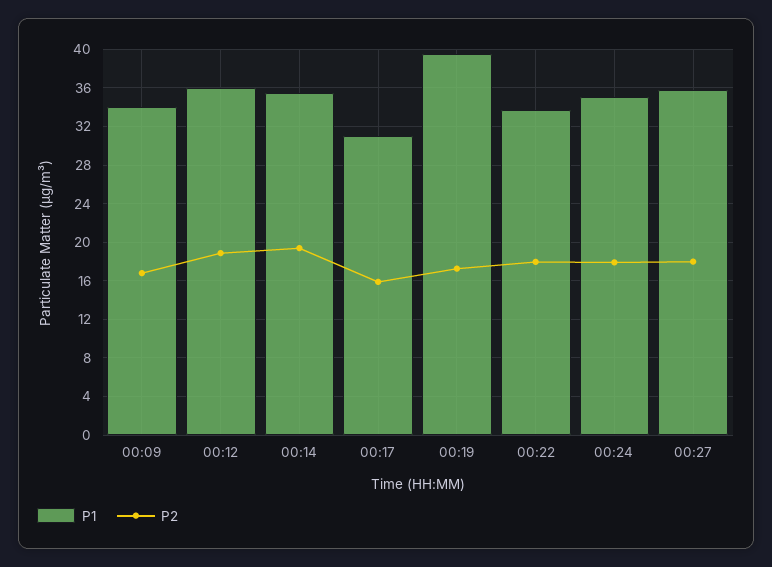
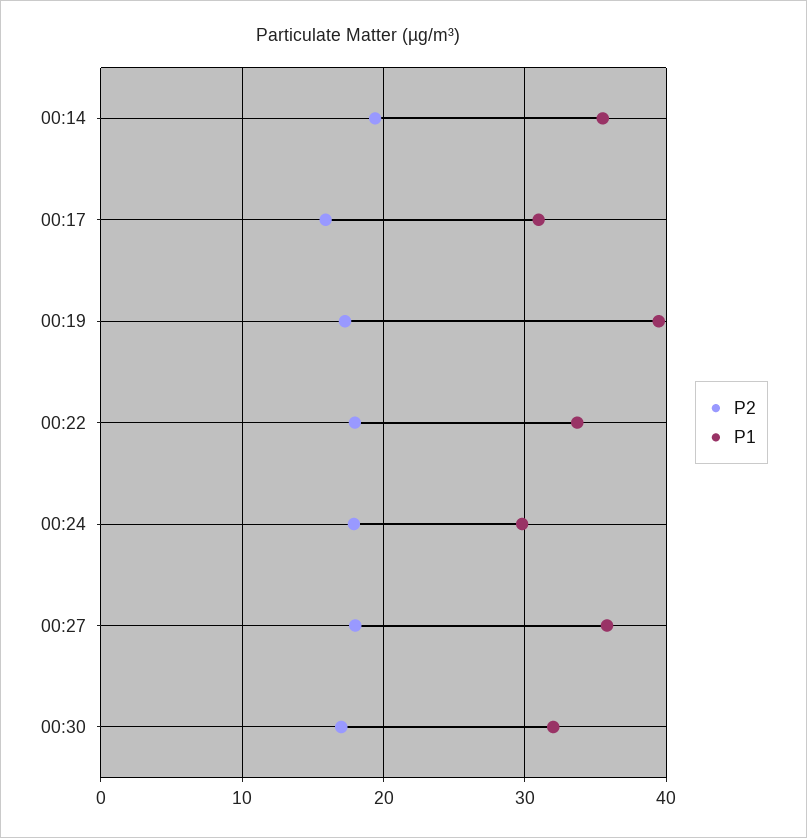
P1, 00:09: 34 -> none
P2, 00:09: 17 -> none
P1, 00:12: 36 -> none
P2, 00:12: 19 -> none
P1, 00:24: 35 -> 30
P2, 00:30: none -> 17
P1, 00:30: none -> 32

